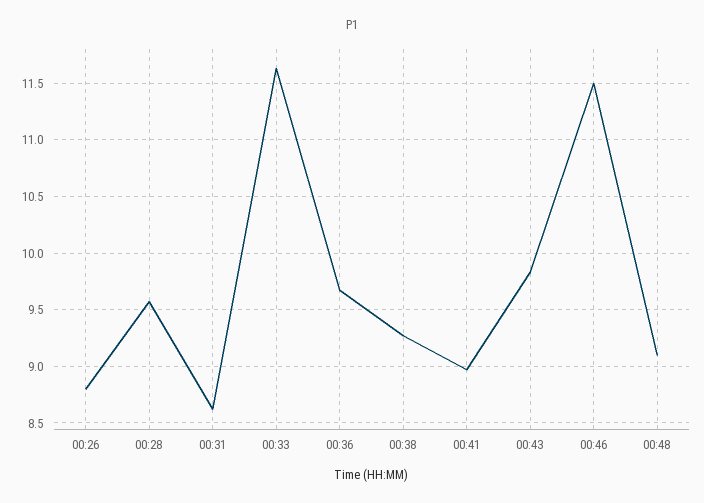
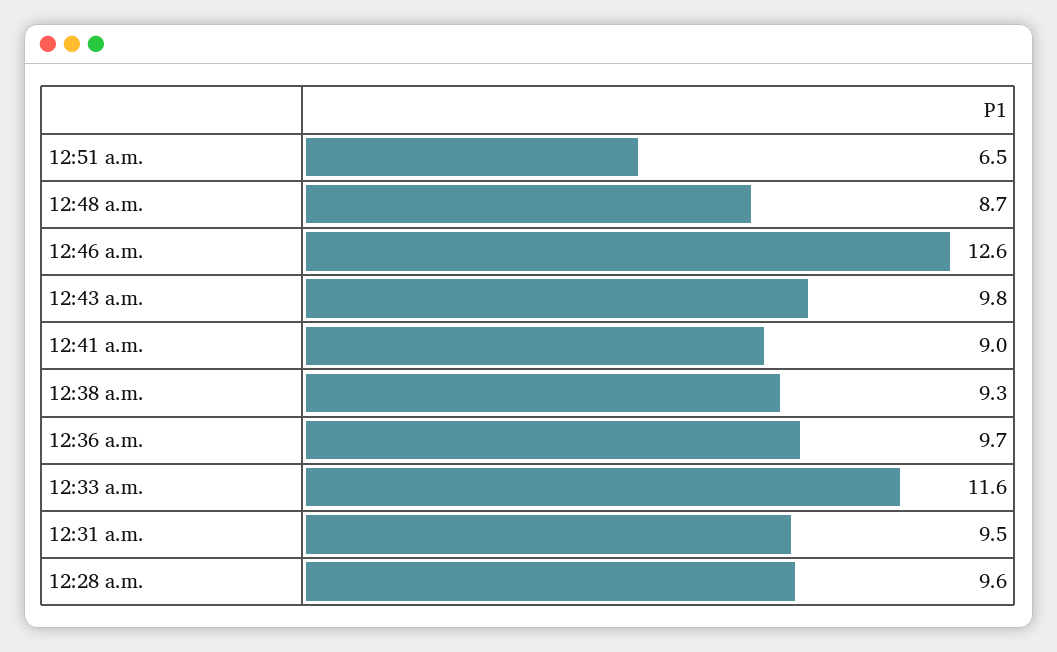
00:26: 8.8 -> none
00:31: 8.6 -> 9.5
00:46: 11.5 -> 12.6
00:48: 9.1 -> 8.7
12:51 a.m.: none -> 6.5

